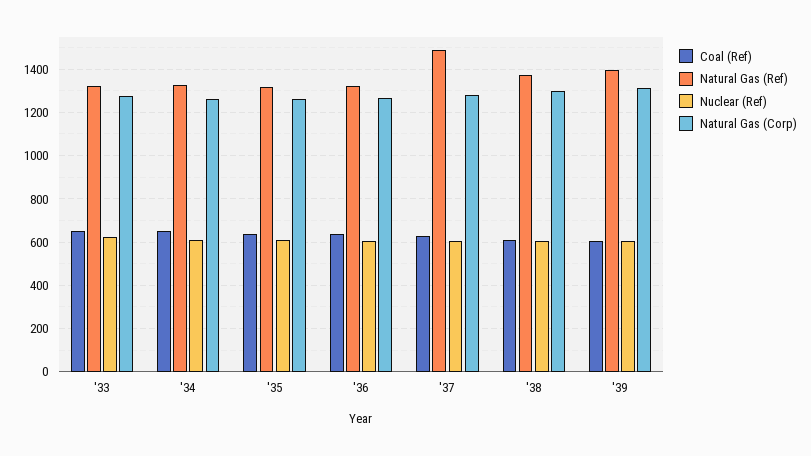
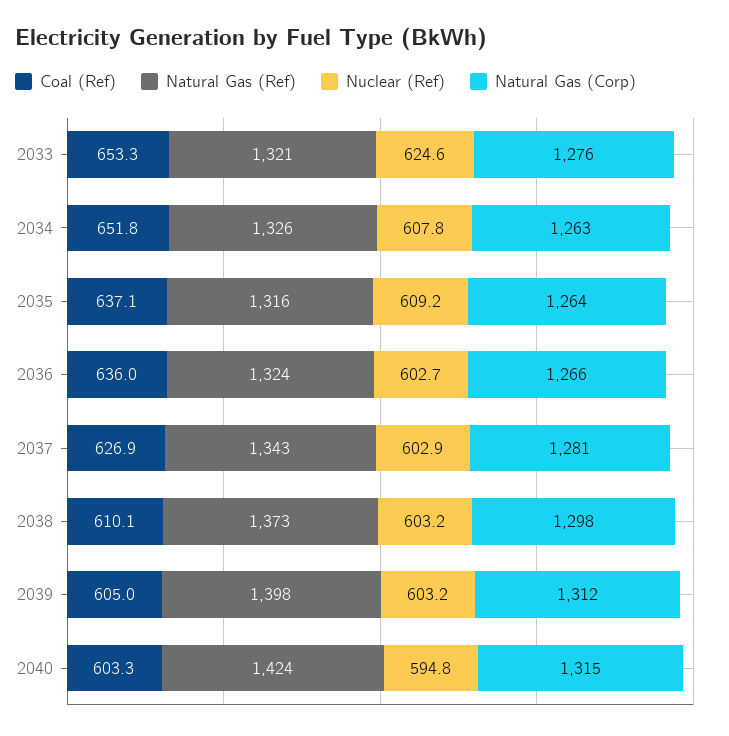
Natural Gas (Ref), '37: 1500 -> 1343
Coal (Ref), 2040: none -> 603.3
Natural Gas (Ref), 2040: none -> 1424
Nuclear (Ref), 2040: none -> 594.8
Natural Gas (Corp), 2040: none -> 1315

